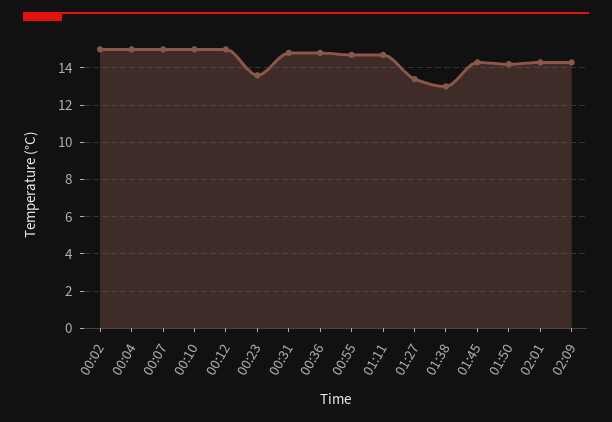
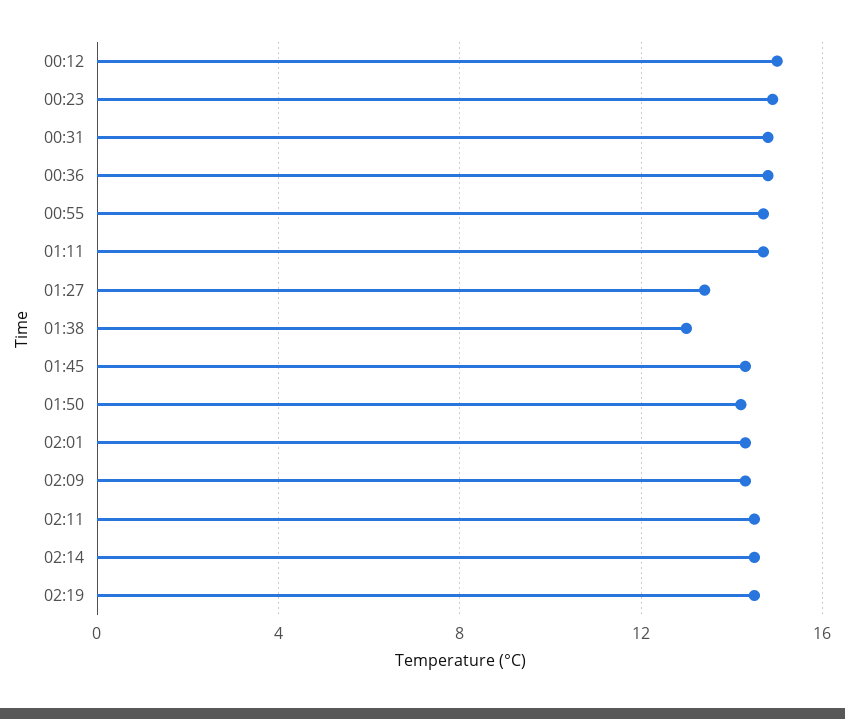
00:02: 15 -> none
00:04: 15 -> none
00:07: 15 -> none
00:10: 15 -> none
00:23: 13.5 -> 15
02:11: none -> 14.5
02:14: none -> 14.5
02:19: none -> 14.5

